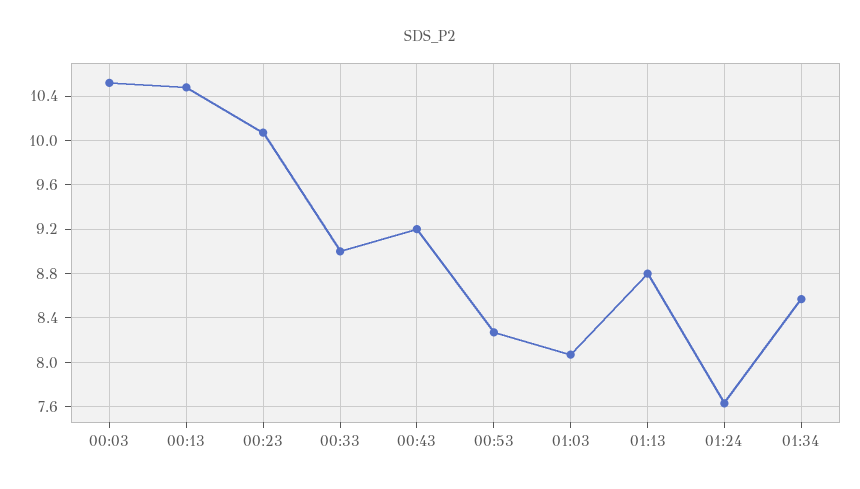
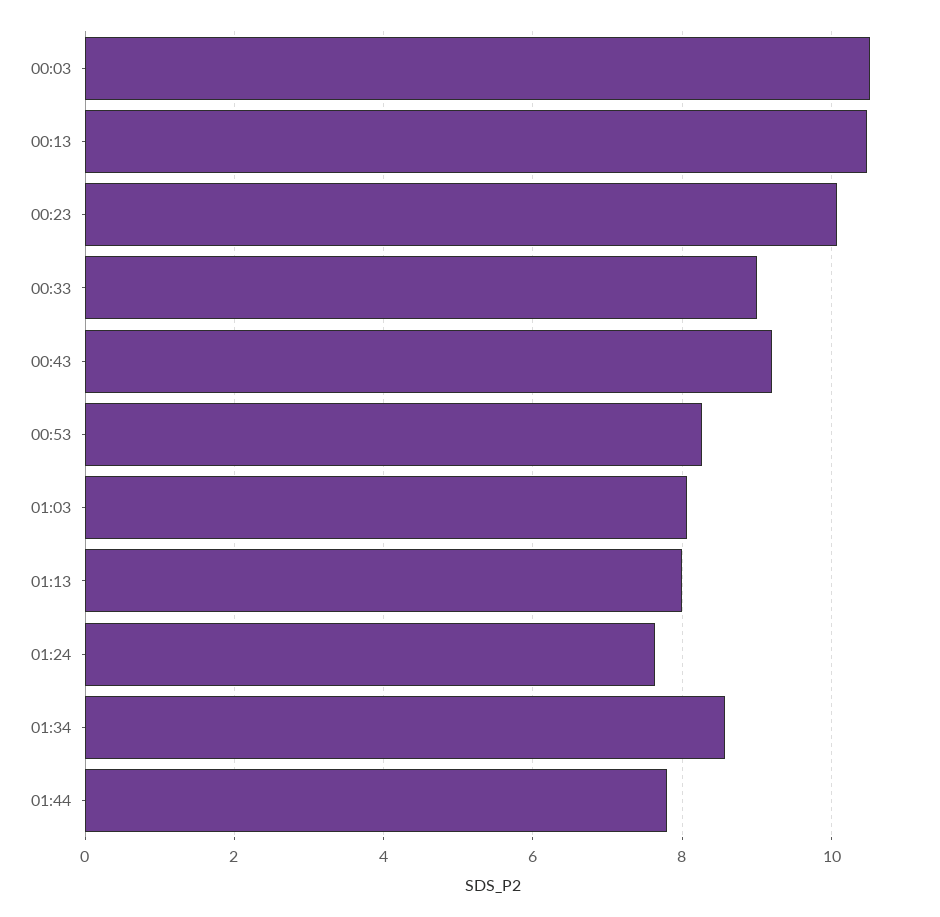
01:13: 8.8 -> 8
01:44: none -> 7.8

